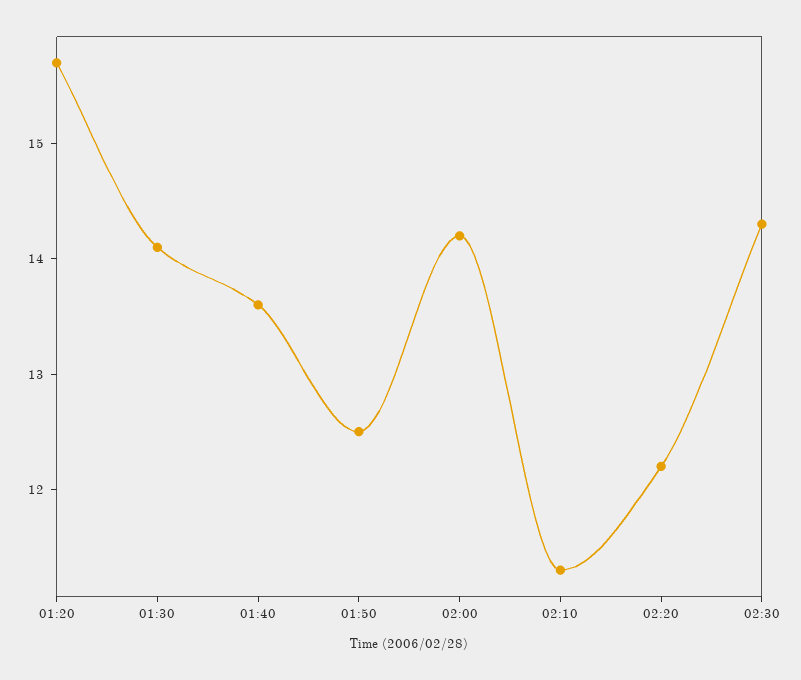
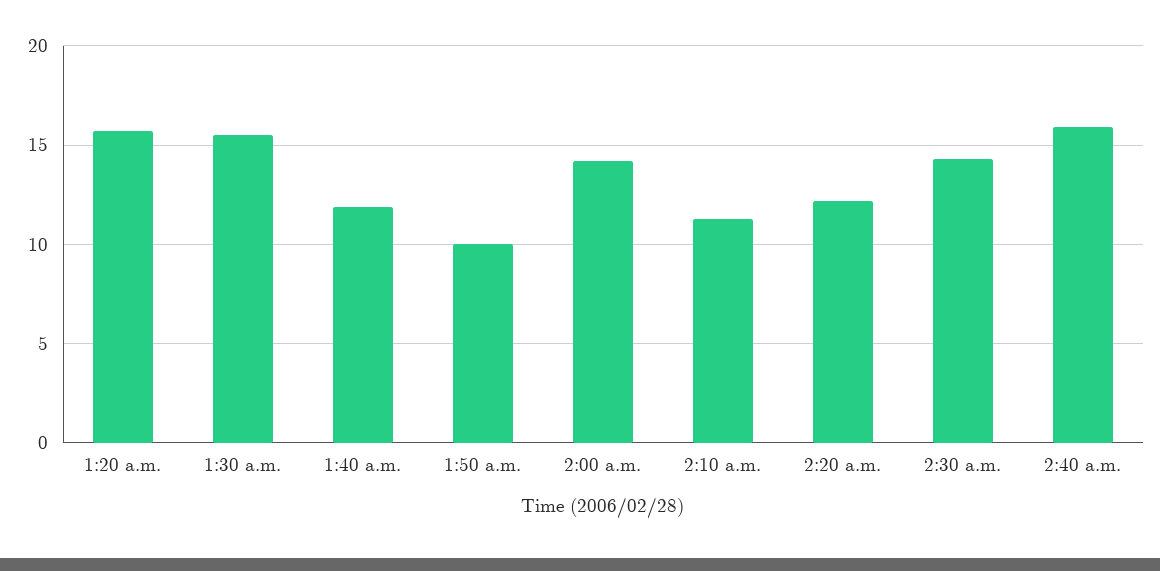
01:30: 14.1 -> 15.5
01:40: 13.6 -> 12
01:50: 12.5 -> 10
2:40 a.m.: none -> 16

